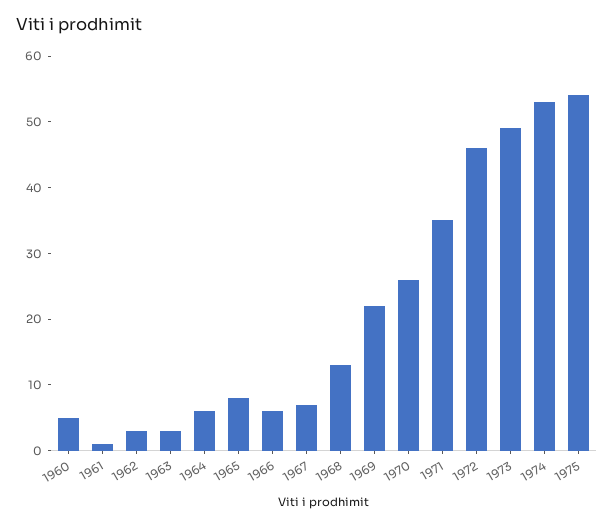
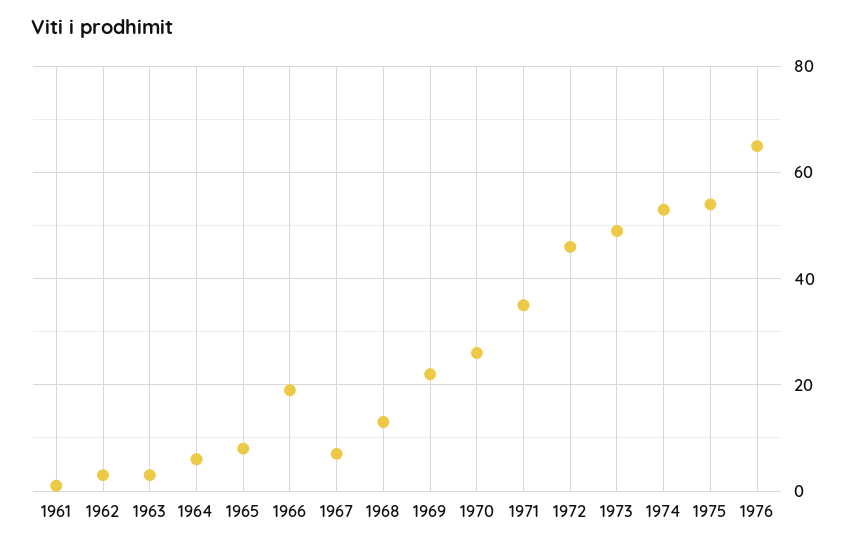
1960: 5 -> none
1966: 5 -> 20
1976: none -> 65

